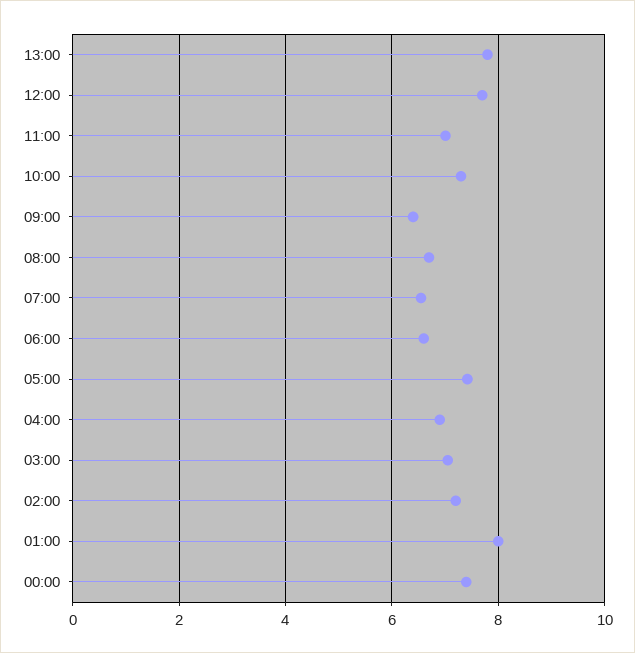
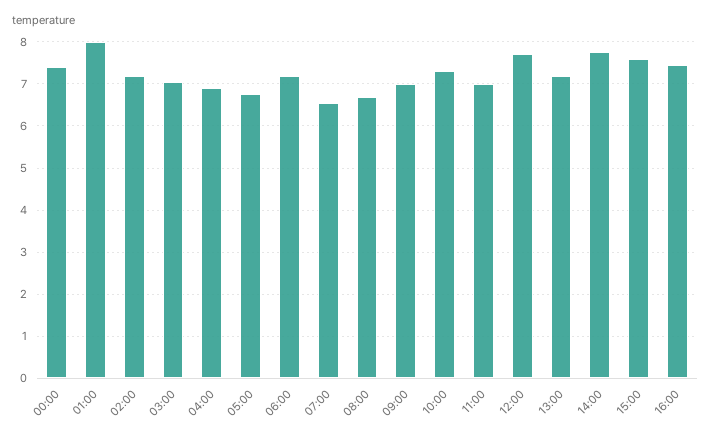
13:00: 7.8 -> 7.2
09:00: 6.4 -> 7
06:00: 6.6 -> 7.2
05:00: 7.4 -> 6.8
14:00: none -> 7.8
15:00: none -> 7.6
16:00: none -> 7.4

